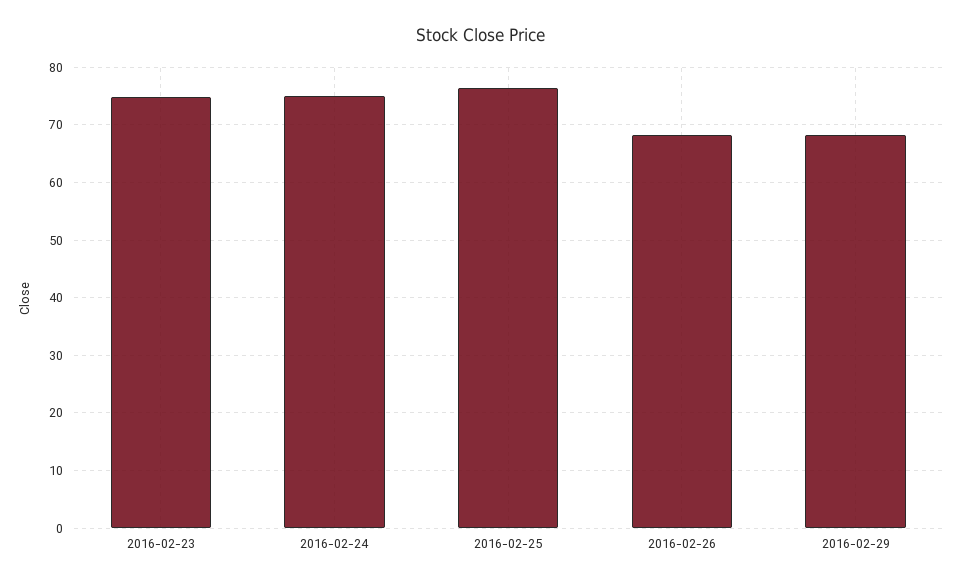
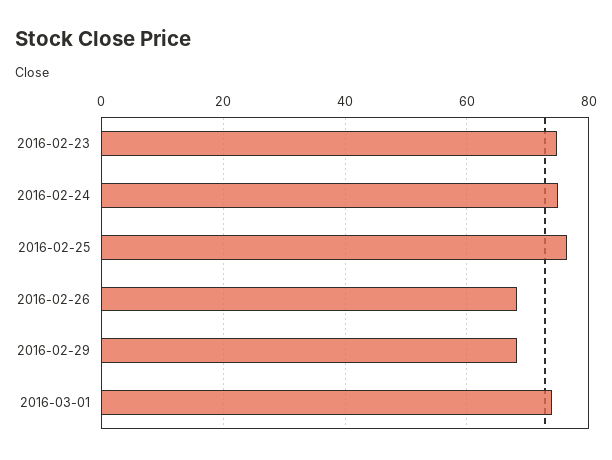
2016-03-01: none -> 74

